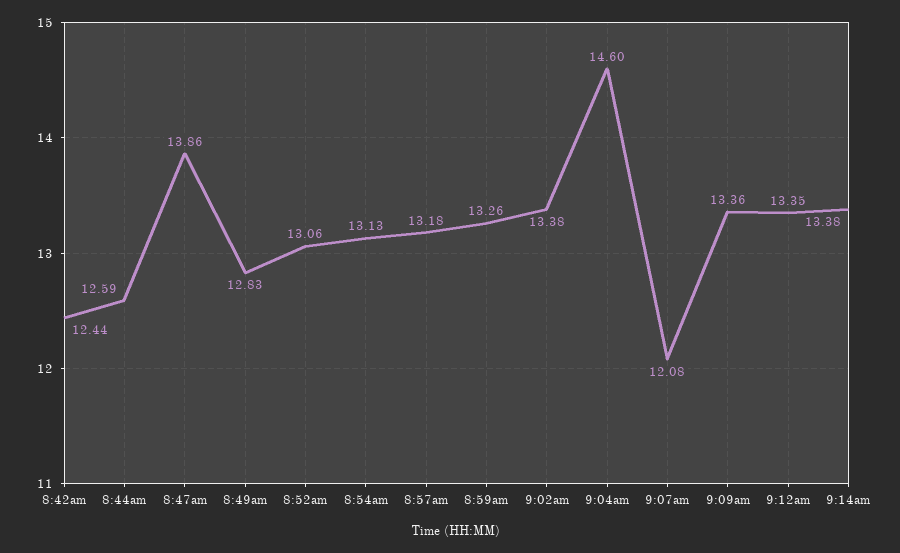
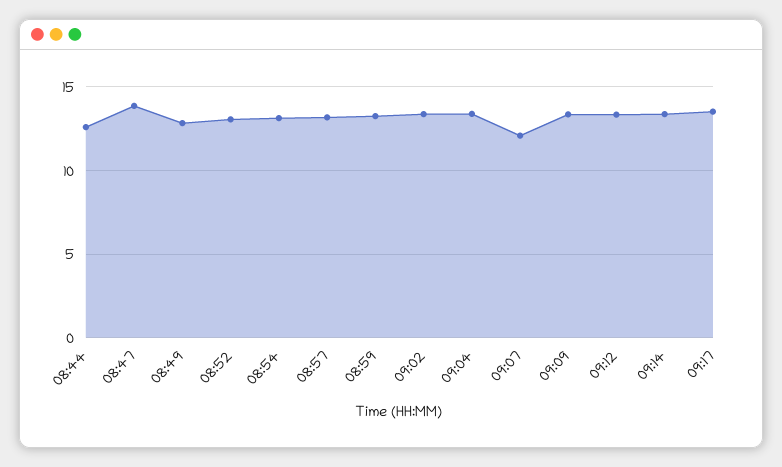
8:42am: 12.44 -> none
9:04am: 14.6 -> 13.5
09:17: none -> 13.5

